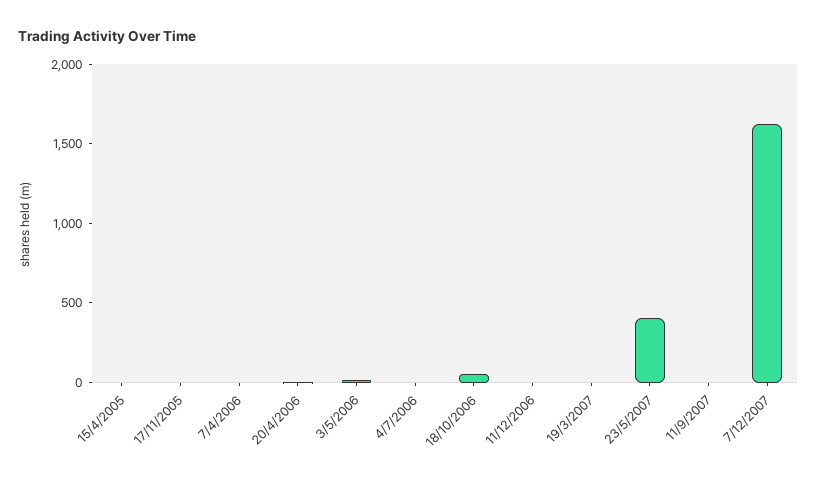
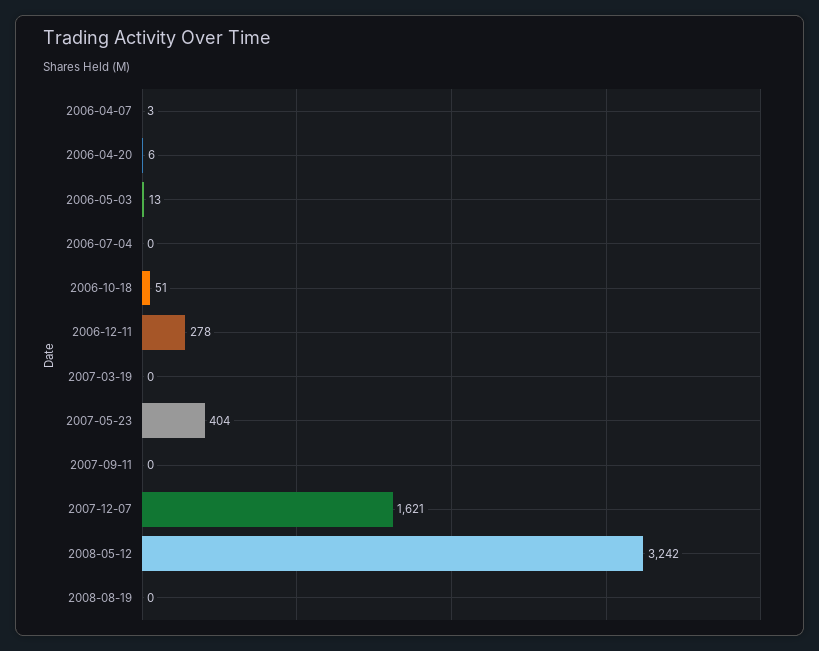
15/4/2005: 0 -> none
17/11/2005: 0 -> none
11/12/2006: 0 -> 278
2008-05-12: none -> 3242
2008-08-19: none -> 0

